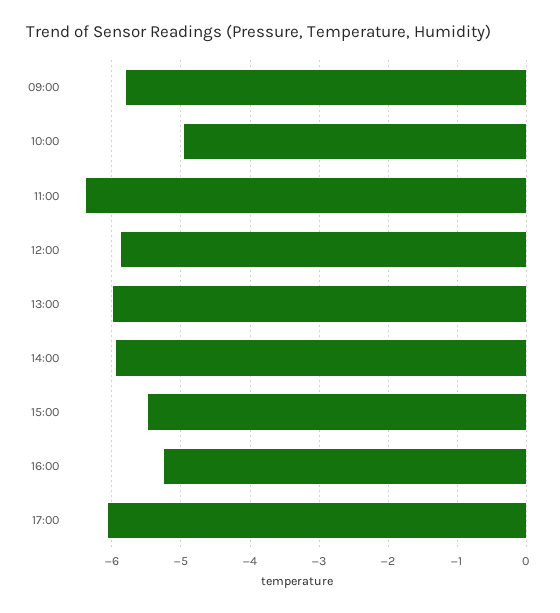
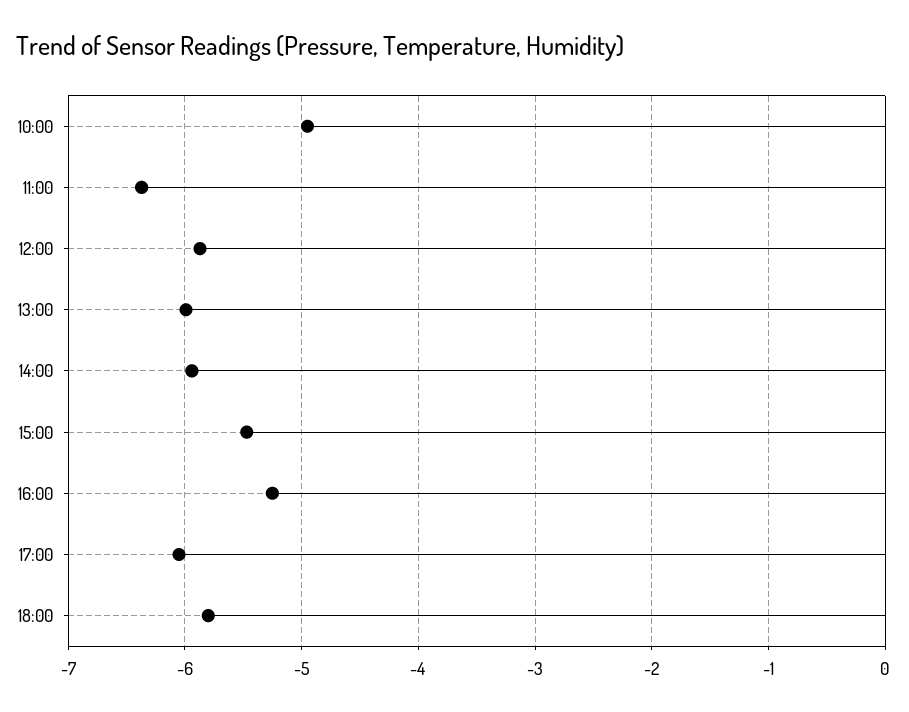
09:00: -5.8 -> none
18:00: none -> -5.8

